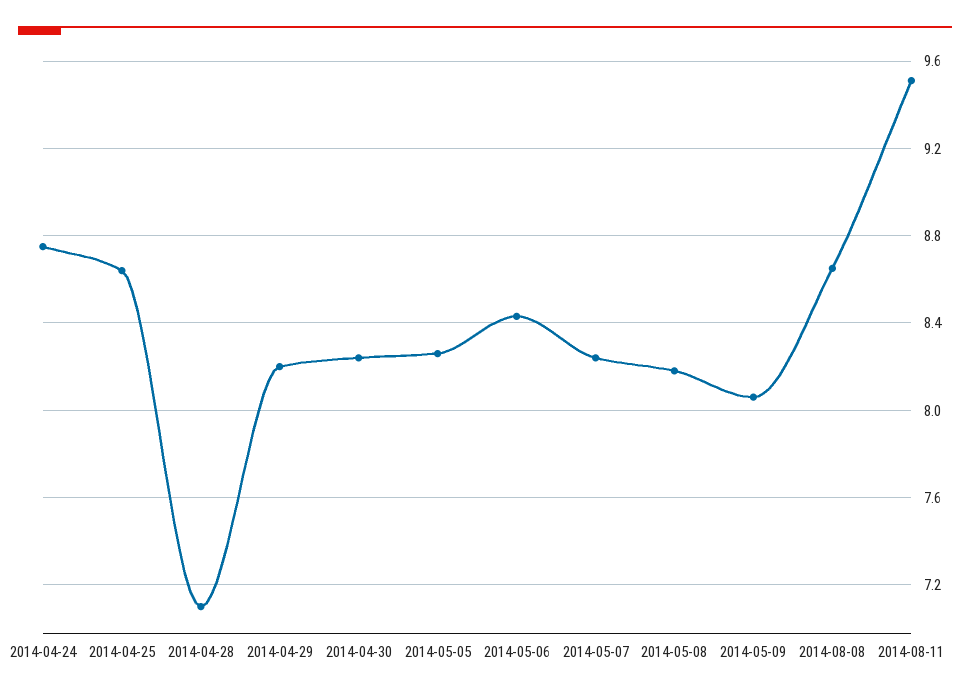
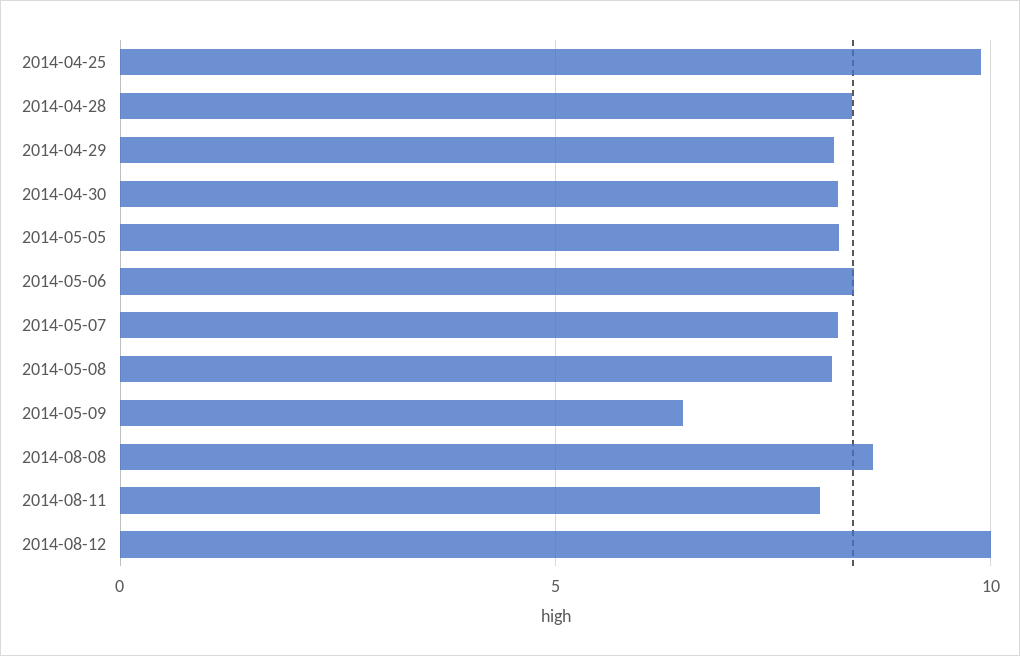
2014-04-24: 8.75 -> none
2014-04-25: 8.65 -> 10
2014-04-28: 7.1 -> 8.5
2014-05-09: 8.05 -> 6.5
2014-08-11: 9.5 -> 8
2014-08-12: none -> 10

